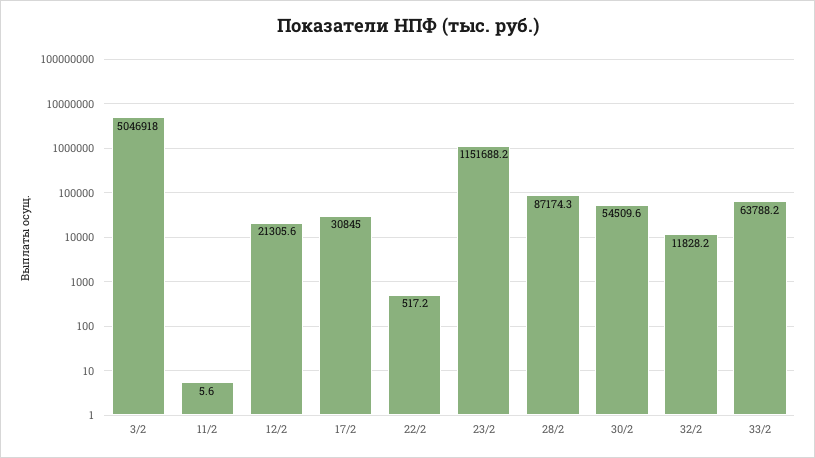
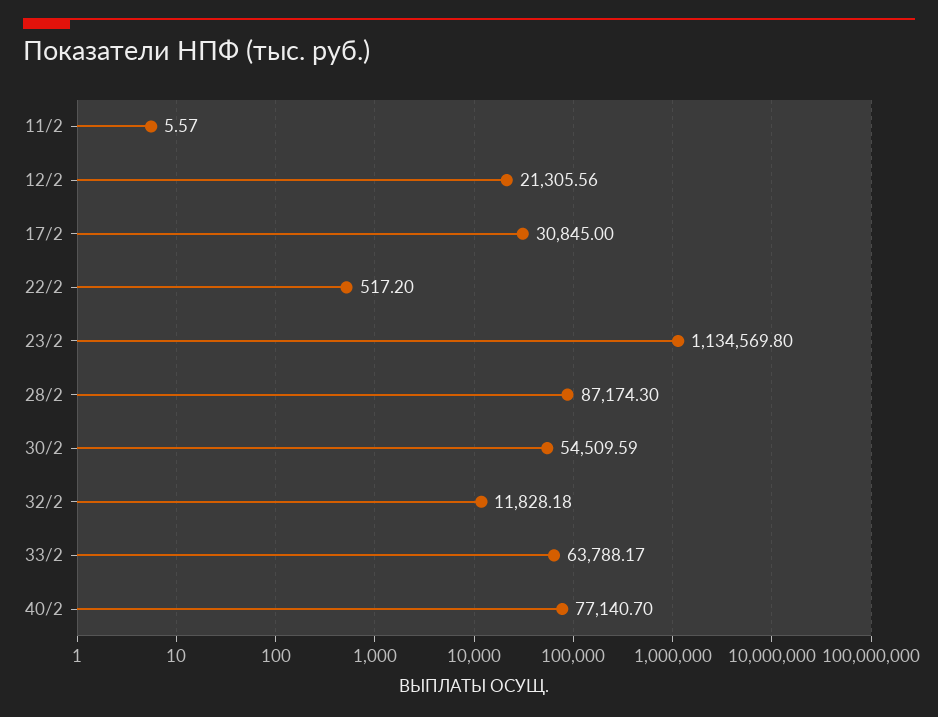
3/2: 5046918 -> none
23/2: 1151688.2 -> 1134569.8
40/2: none -> 77140.7

